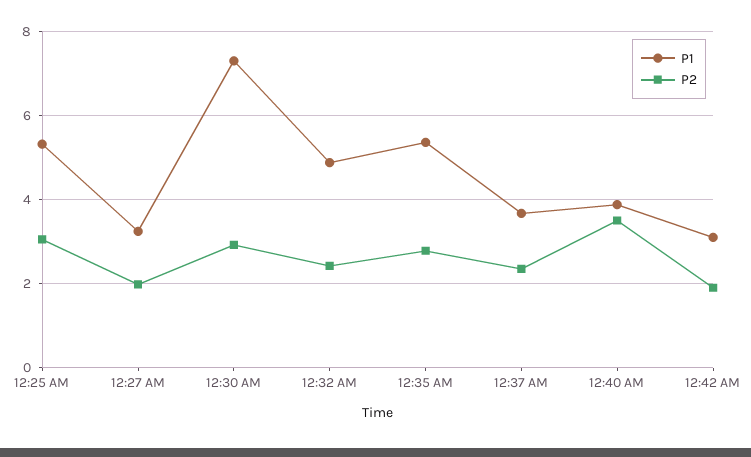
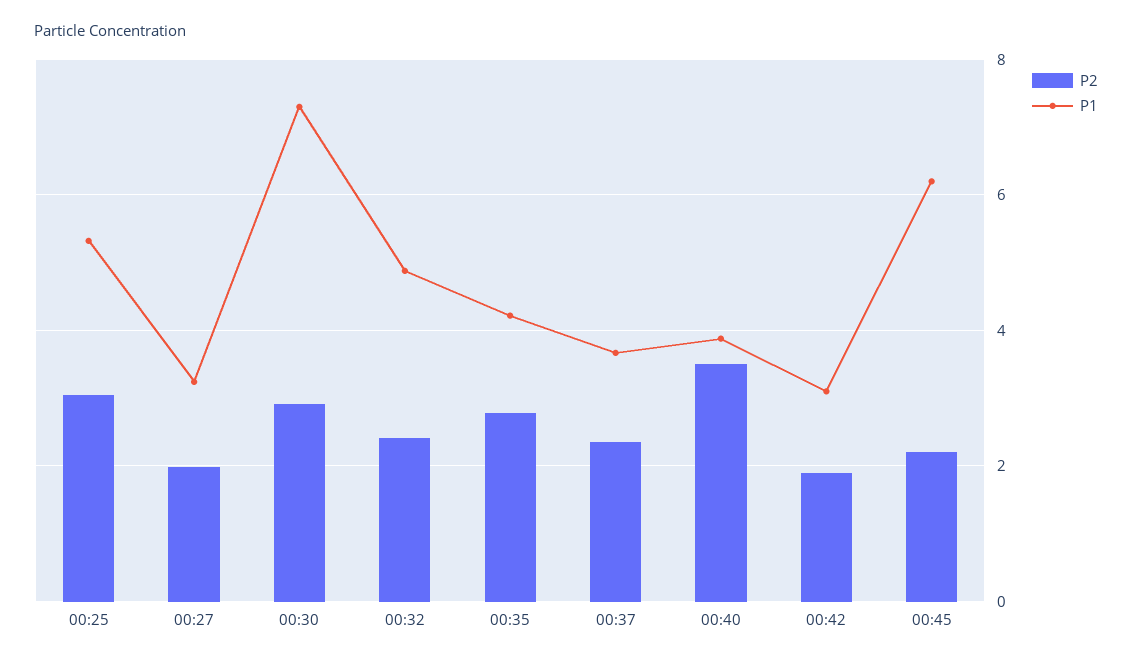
P1, 12:35 AM: 5.4 -> 4.2
P2, 00:45: none -> 2.2
P1, 00:45: none -> 6.2

